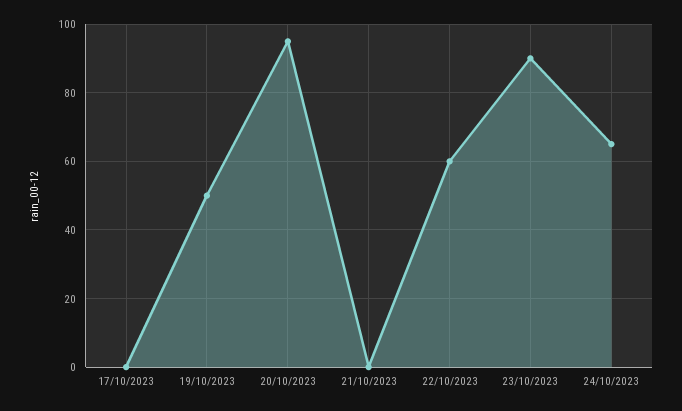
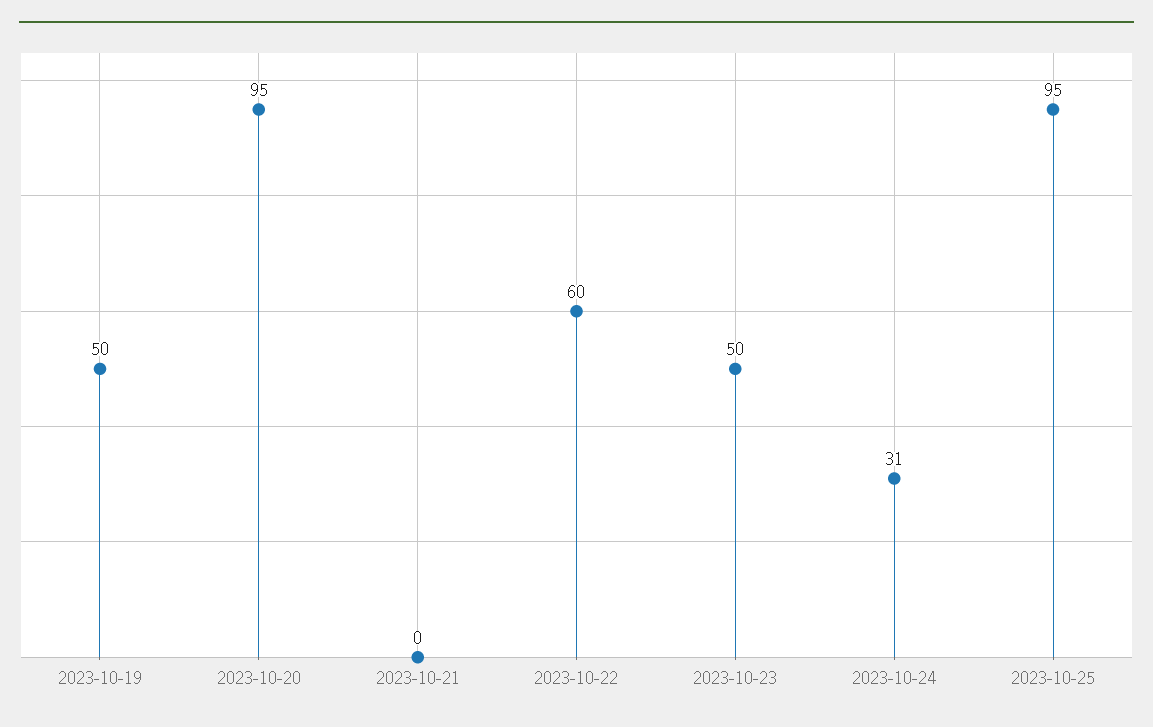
17/10/2023: 0 -> none
23/10/2023: 90 -> 50
24/10/2023: 65 -> 31
2023-10-25: none -> 95

